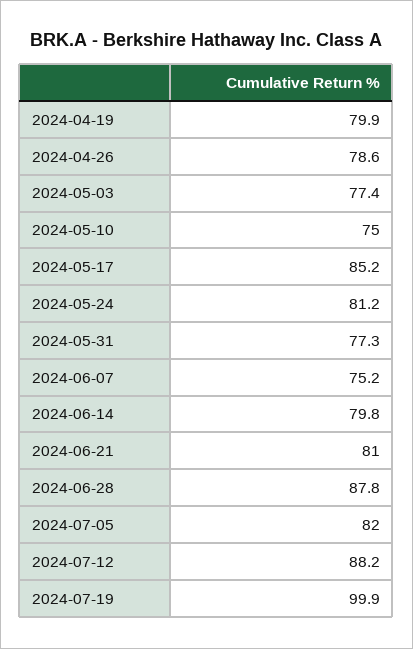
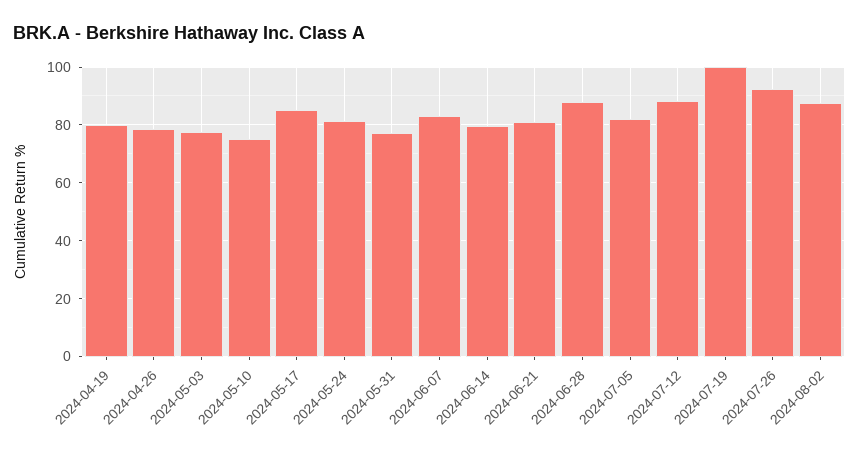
2024-06-07: 75.2 -> 82.5
2024-07-26: none -> 92.5
2024-08-02: none -> 87.5

